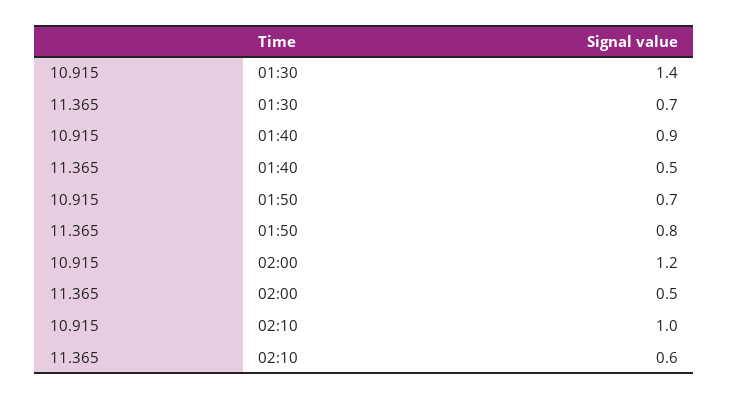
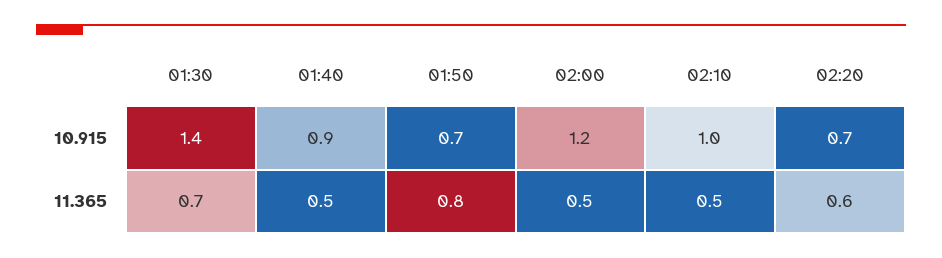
11.365, 02:10: 0.6 -> 0.5
10.915, 02:20: none -> 0.7
11.365, 02:20: none -> 0.6

